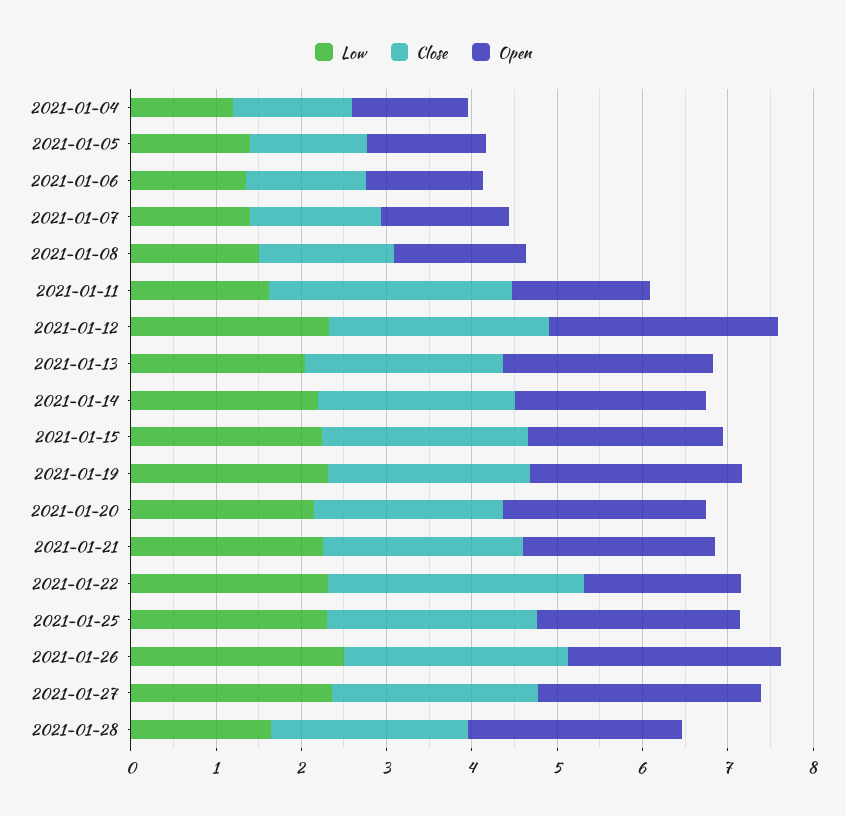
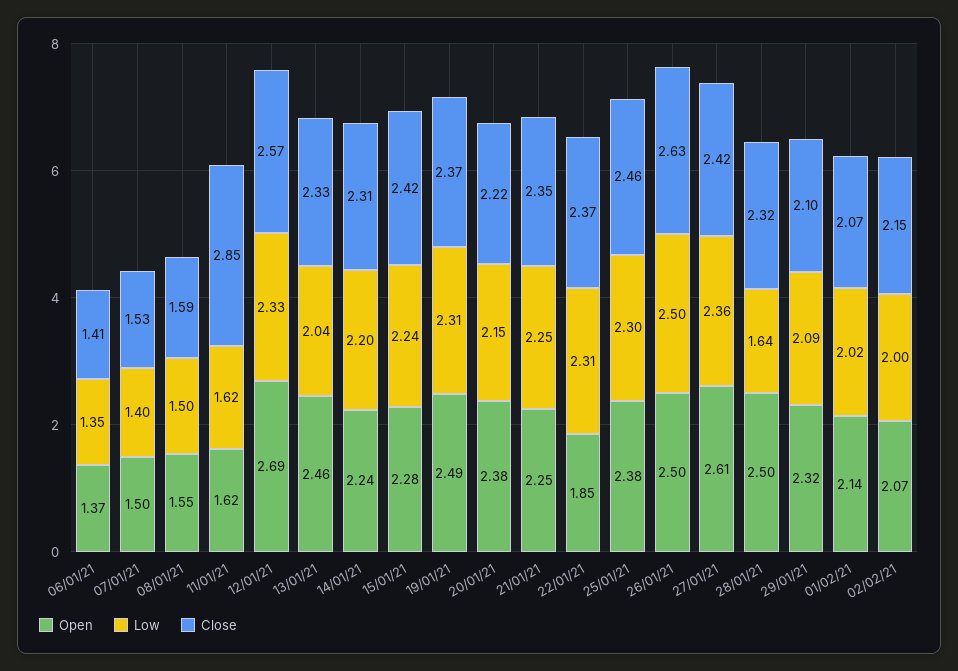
Low, 2021-01-04: 1.2 -> none
Close, 2021-01-04: 1.4 -> none
Open, 2021-01-04: 1.4 -> none
Low, 2021-01-05: 1.4 -> none
Close, 2021-01-05: 1.4 -> none
Open, 2021-01-05: 1.4 -> none
Close, 2021-01-22: 3 -> 2.37
Open, 29/01/21: none -> 2.32
Low, 29/01/21: none -> 2.09
Close, 29/01/21: none -> 2.1
Open, 01/02/21: none -> 2.14
Low, 01/02/21: none -> 2.02
Close, 01/02/21: none -> 2.07
Open, 02/02/21: none -> 2.07
Low, 02/02/21: none -> 2
Close, 02/02/21: none -> 2.15

